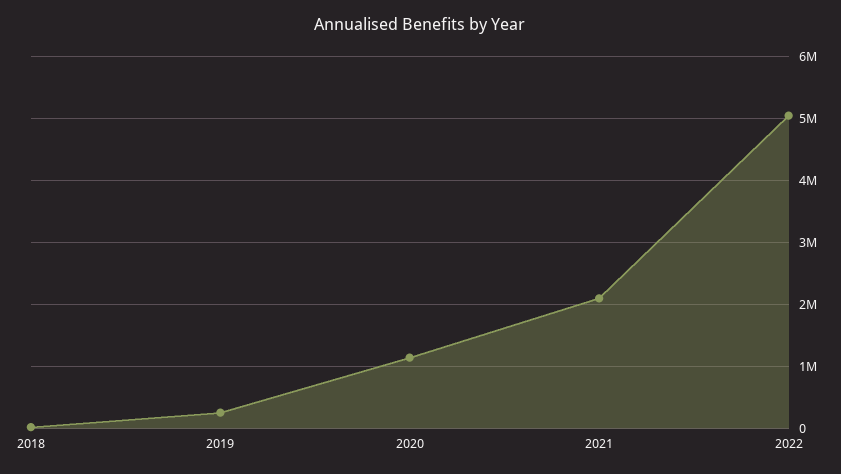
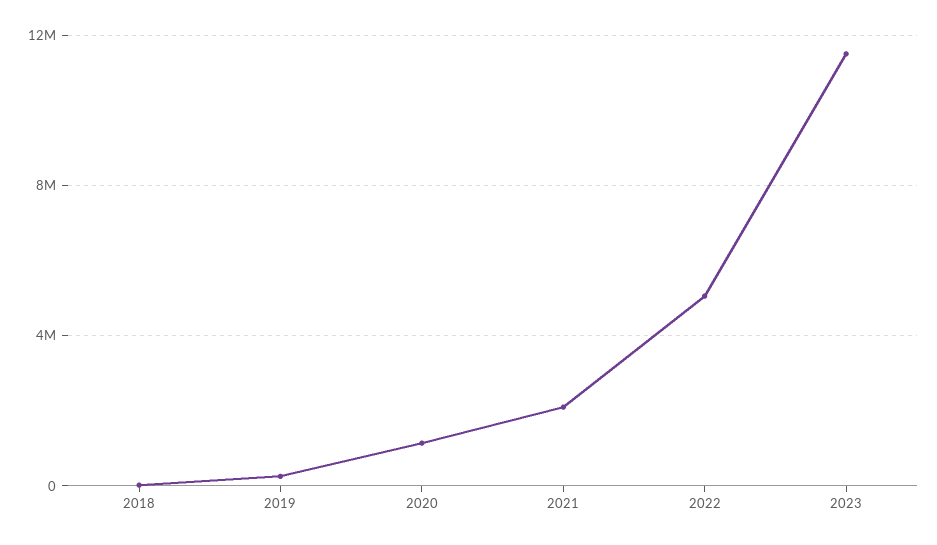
2023: none -> 11500000

